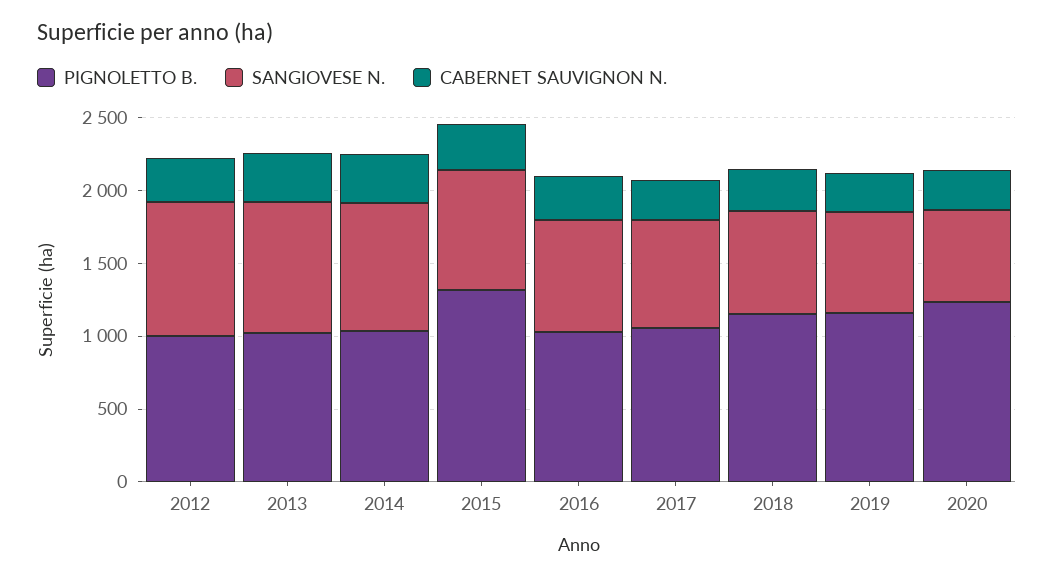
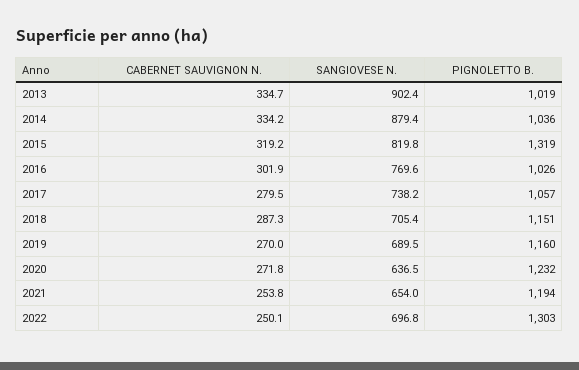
PIGNOLETTO B., 2012: 1000 -> none
SANGIOVESE N., 2012: 900 -> none
CABERNET SAUVIGNON N., 2012: 300 -> none
CABERNET SAUVIGNON N., 2021: none -> 253.8
SANGIOVESE N., 2021: none -> 654
PIGNOLETTO B., 2021: none -> 1194
CABERNET SAUVIGNON N., 2022: none -> 250.1
SANGIOVESE N., 2022: none -> 696.8
PIGNOLETTO B., 2022: none -> 1303

